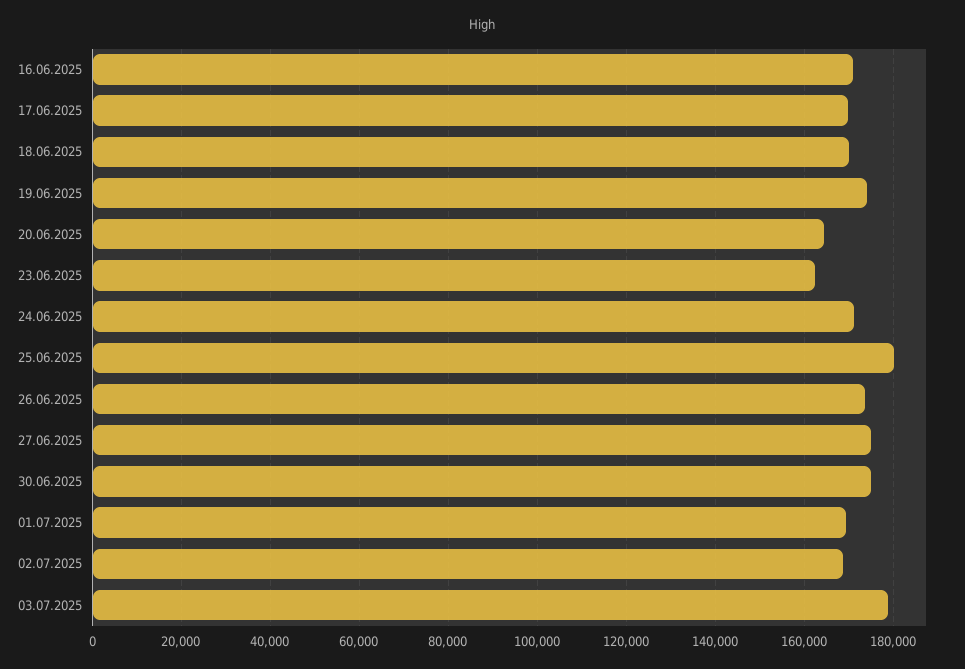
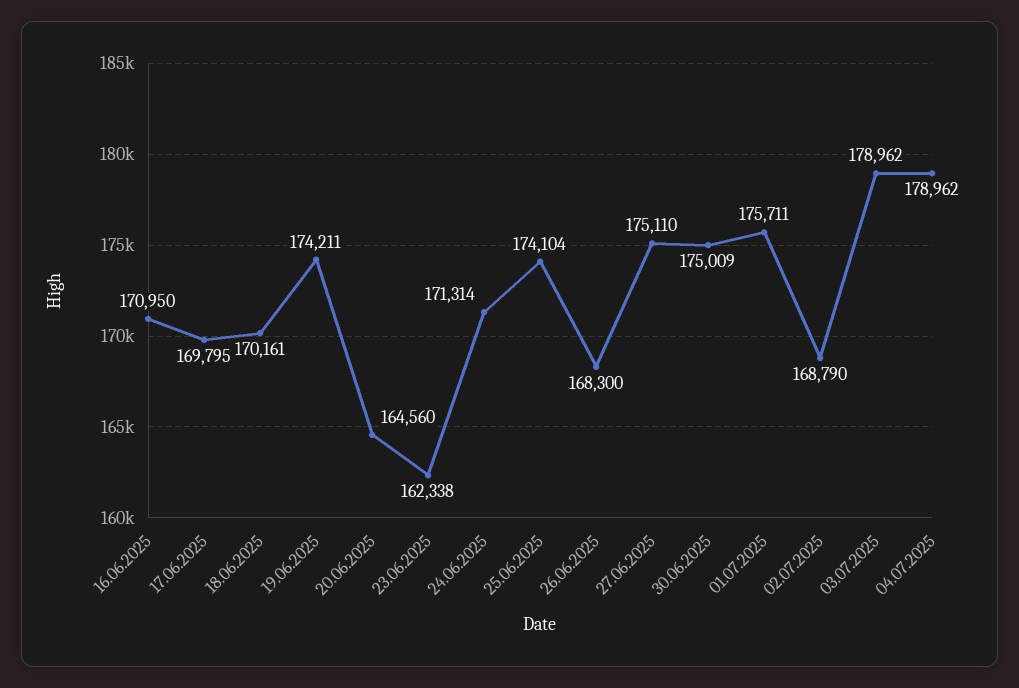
25.06.2025: 180000 -> 174104
26.06.2025: 174000 -> 168300
01.07.2025: 170000 -> 175711
04.07.2025: none -> 178962

